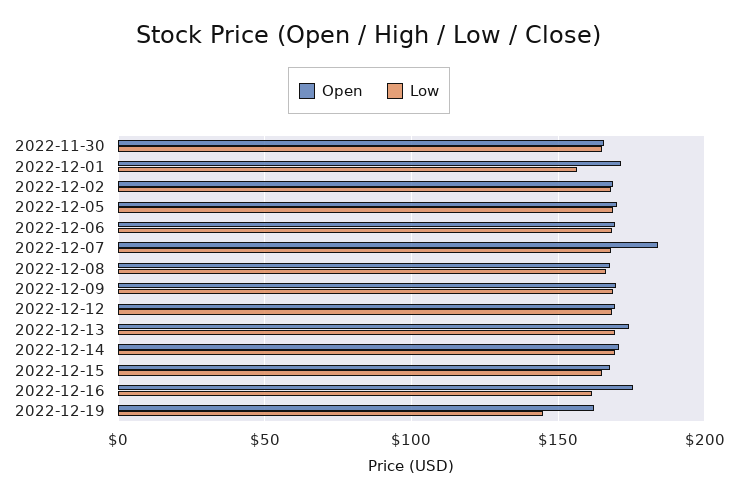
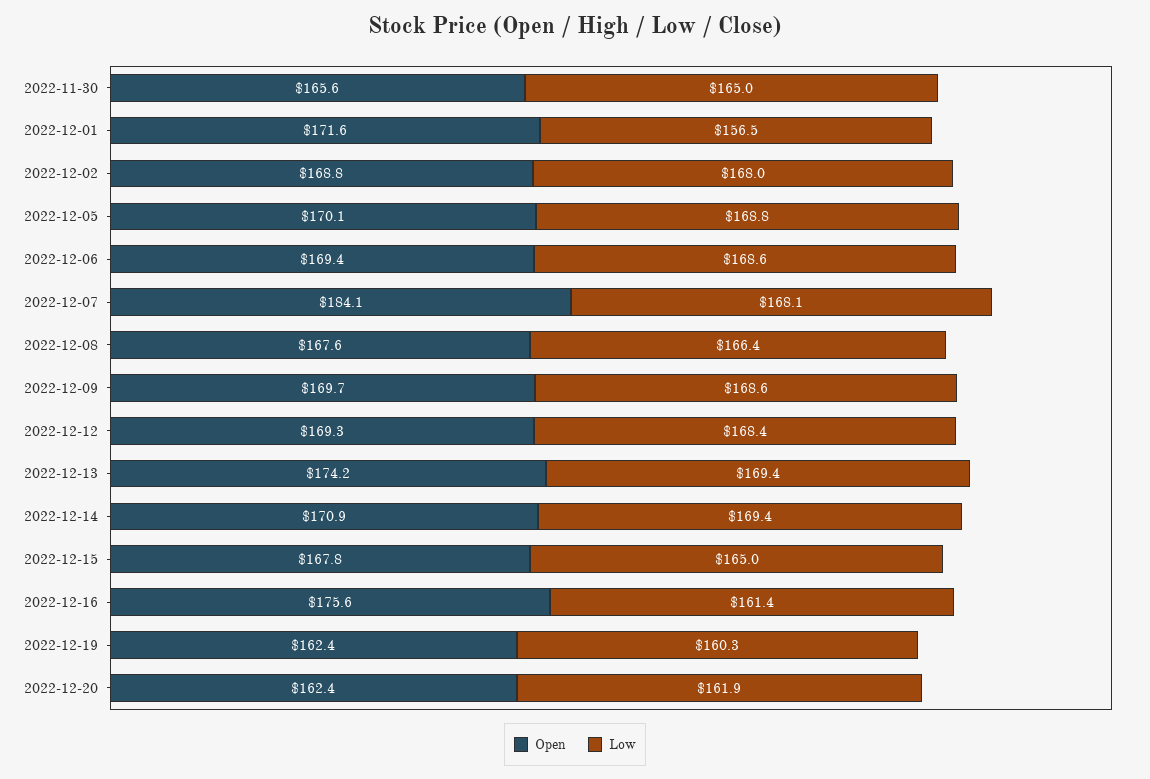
Low, 2022-12-19: 145 -> 160.3
Open, 2022-12-20: none -> 162.4
Low, 2022-12-20: none -> 161.9

